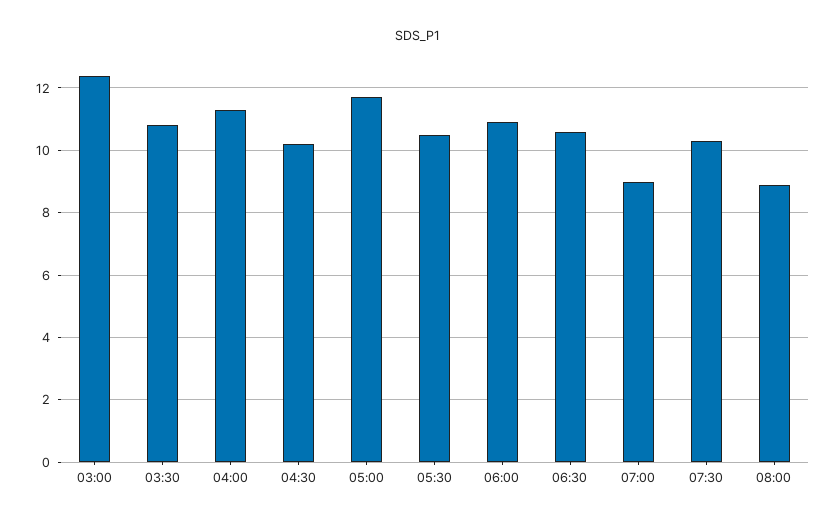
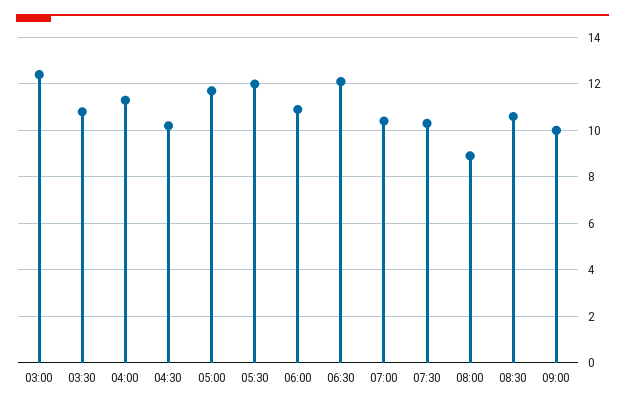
05:30: 10.5 -> 12
06:30: 10.5 -> 12
07:00: 9 -> 10.5
08:30: none -> 10.5
09:00: none -> 10

